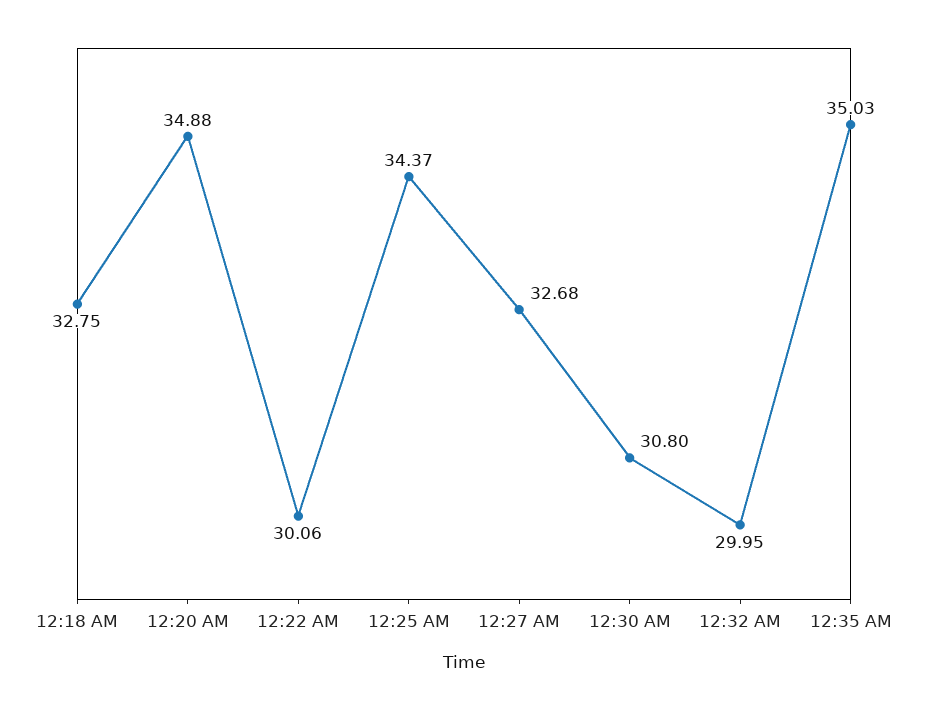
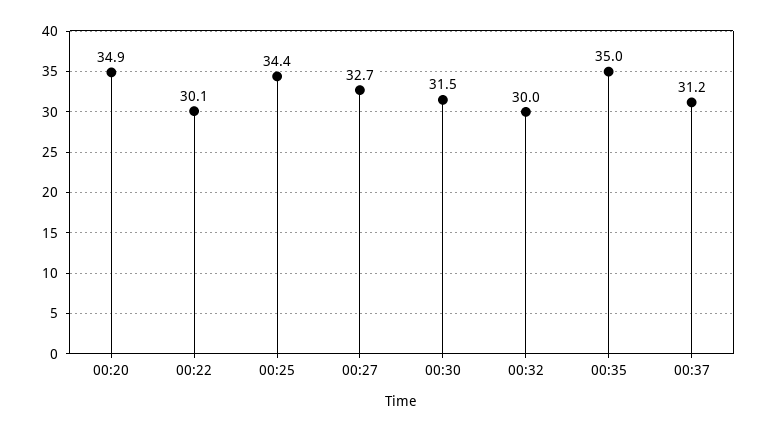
12:18 AM: 32.75 -> none
12:30 AM: 30.8 -> 31.5
00:37: none -> 31.2

